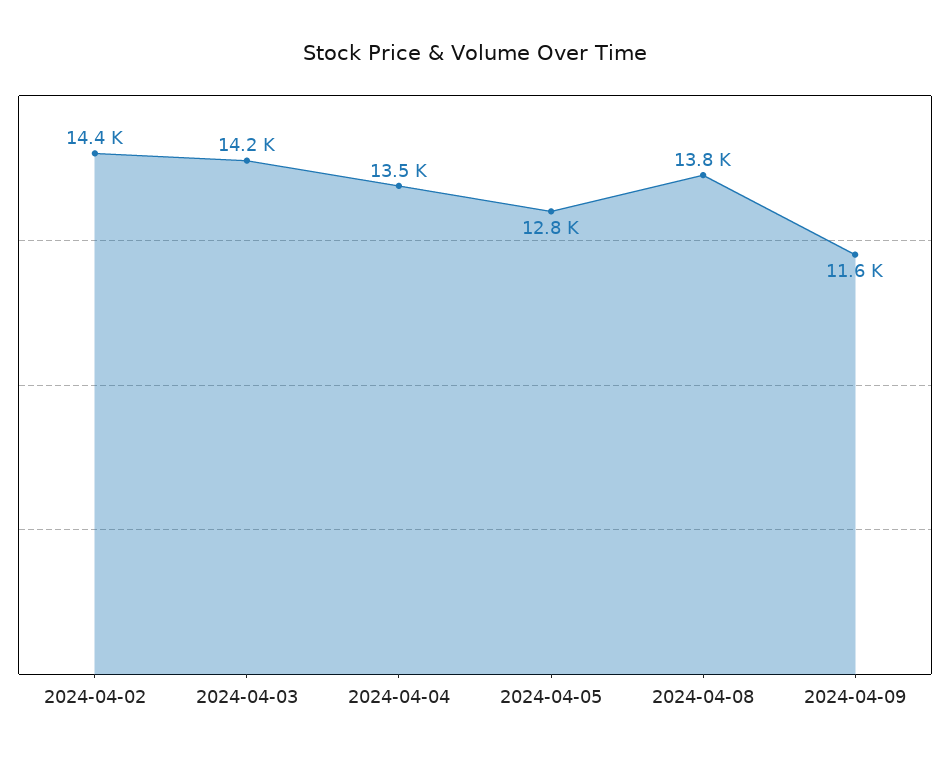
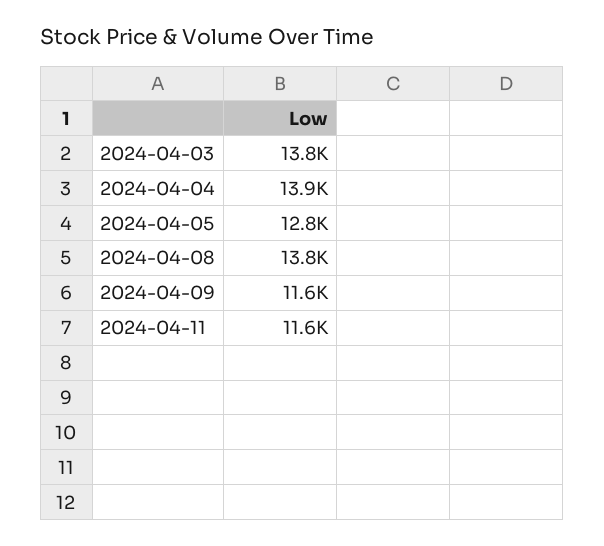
2024-04-02: 14400 -> none
2024-04-03: 14200 -> 13800
2024-04-04: 13500 -> 13900
2024-04-11: none -> 11600

